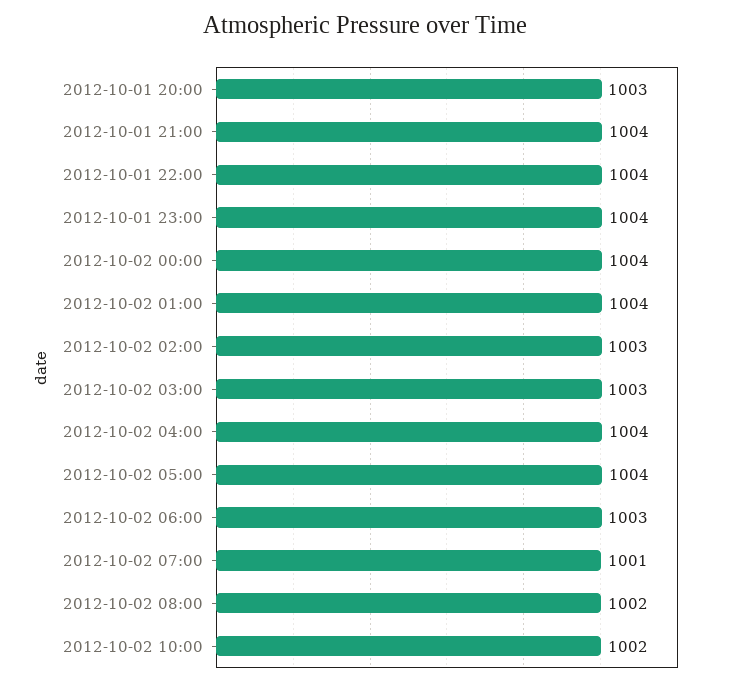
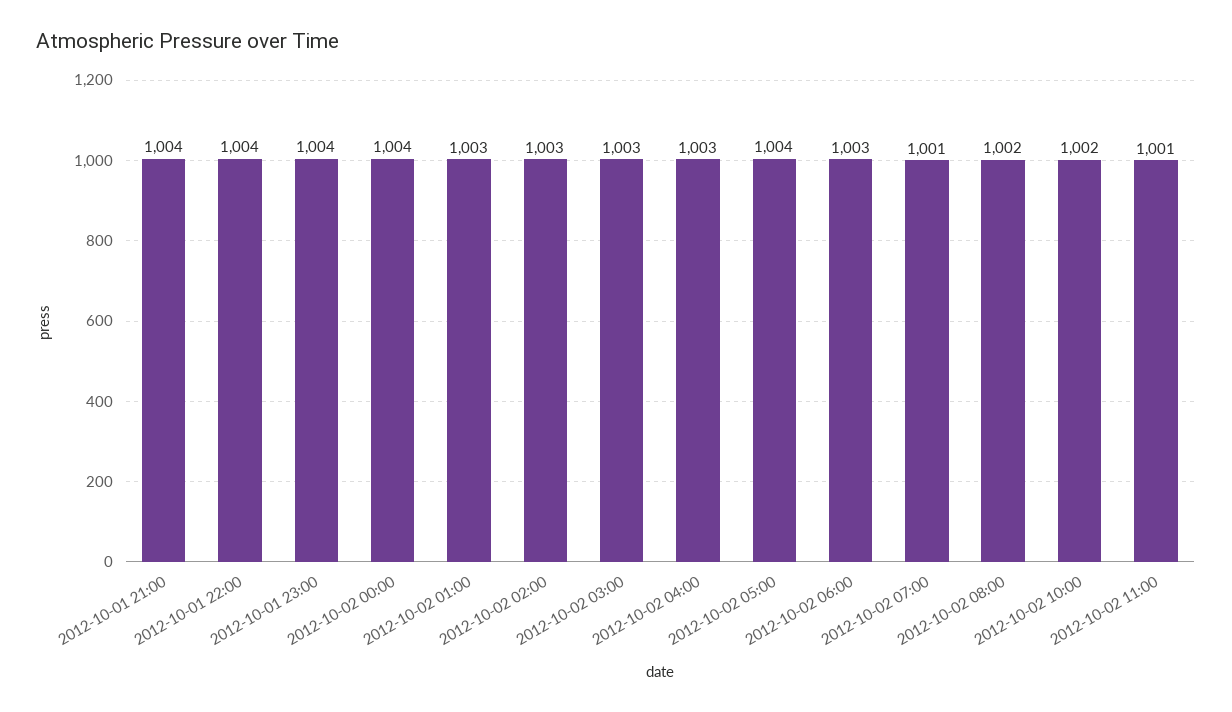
2012-10-01 20:00: 1003 -> none
2012-10-02 01:00: 1004 -> 1003
2012-10-02 04:00: 1004 -> 1003
2012-10-02 11:00: none -> 1001

